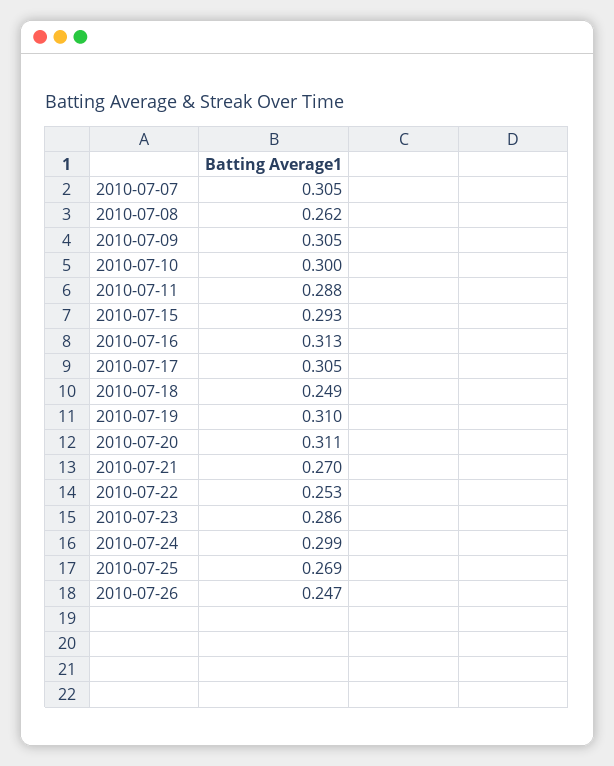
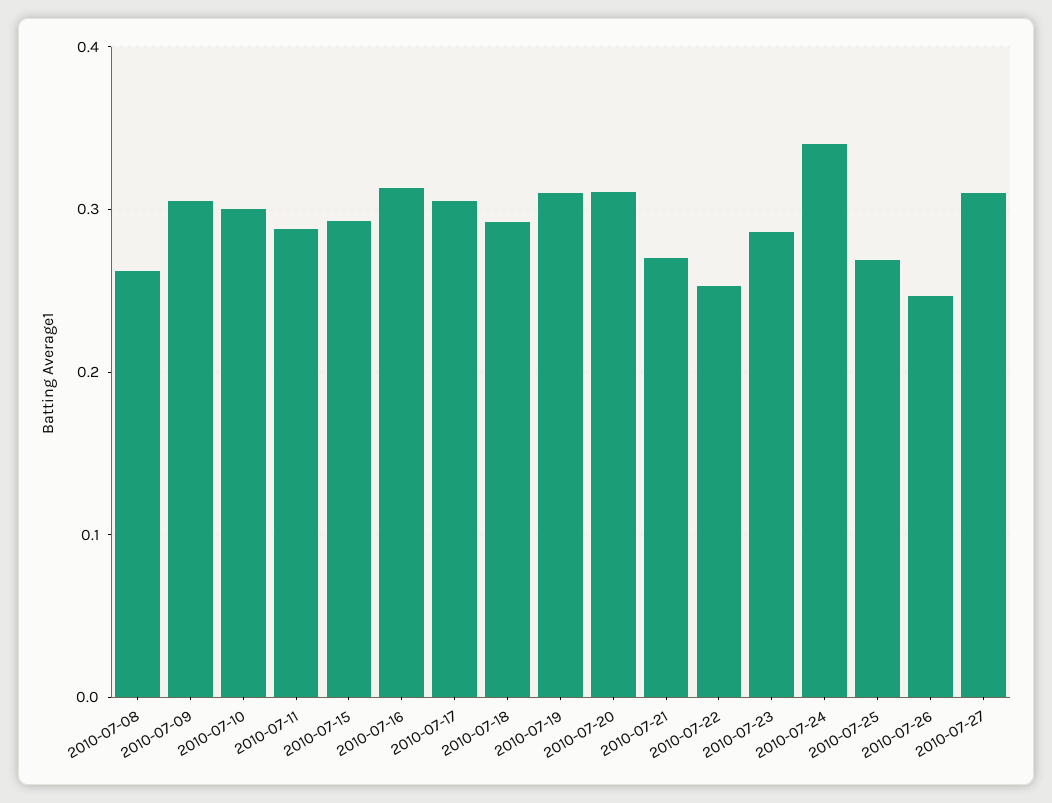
2010-07-07: 0.305 -> none
2010-07-18: 0.249 -> 0.29
2010-07-24: 0.299 -> 0.34
2010-07-27: none -> 0.31

